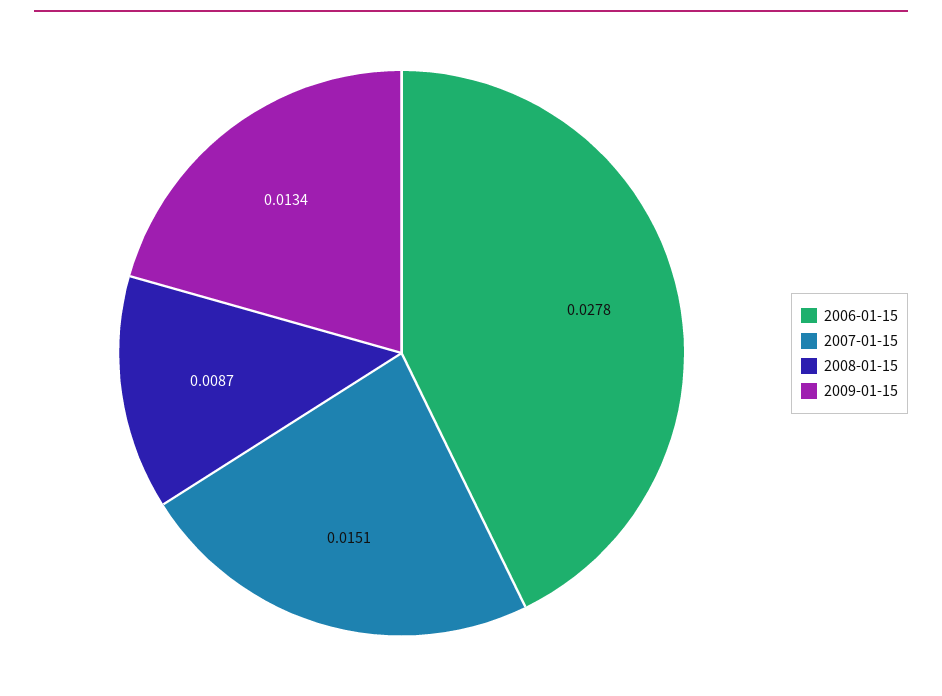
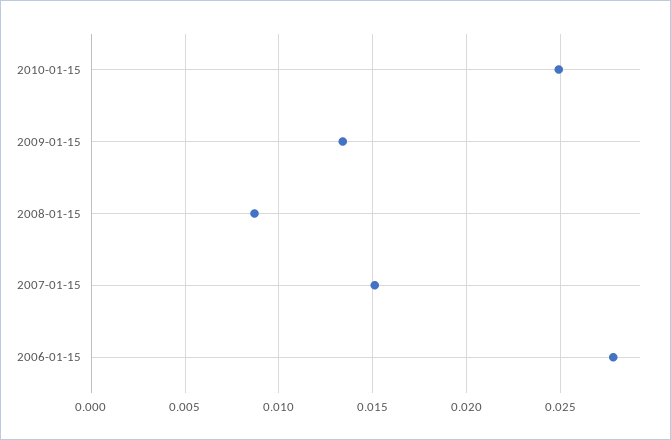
2010-01-15: none -> 0.025

